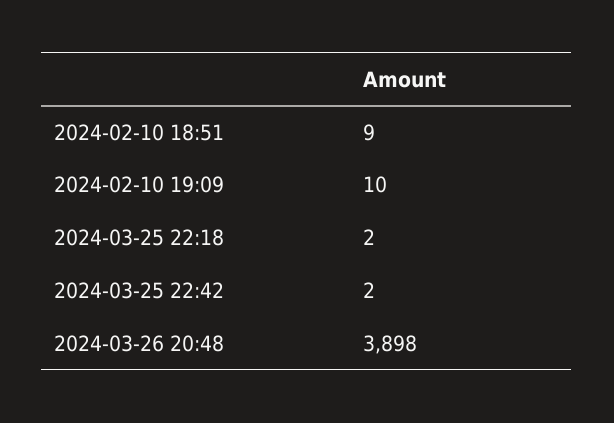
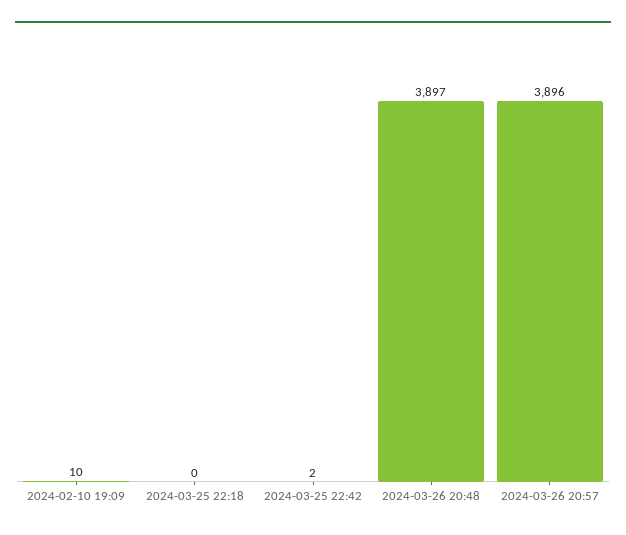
2024-02-10 18:51: 9 -> none
2024-03-25 22:18: 2 -> 0
2024-03-26 20:48: 3898 -> 3897
2024-03-26 20:57: none -> 3896

